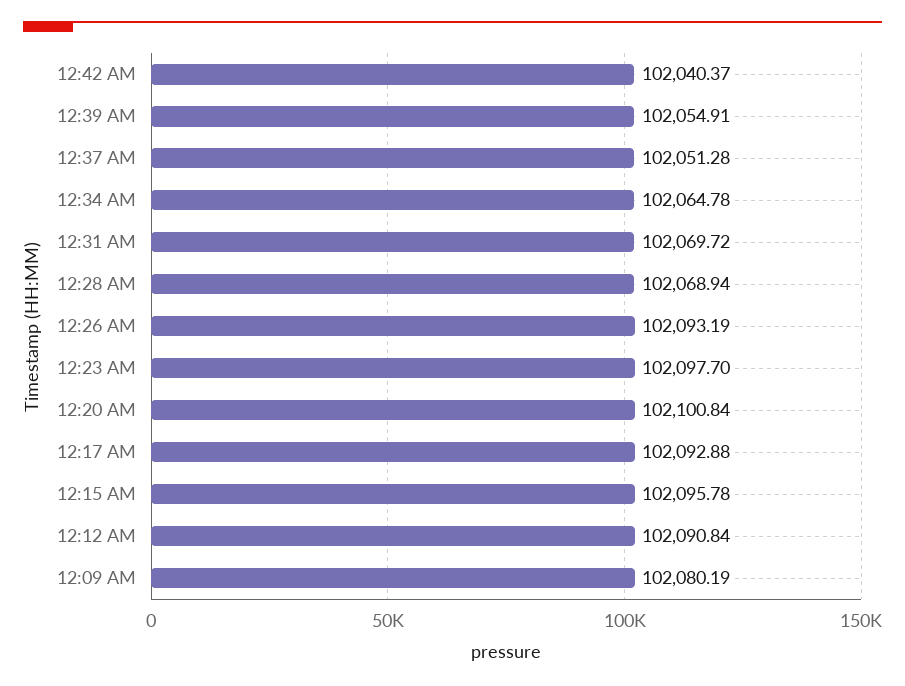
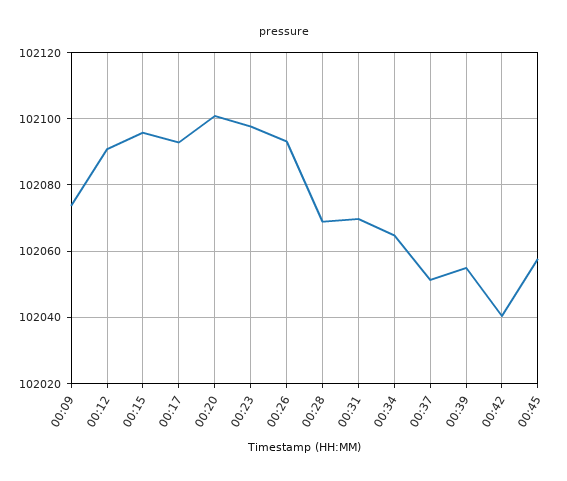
12:09 AM: 102080.19 -> 102074
00:45: none -> 102058

